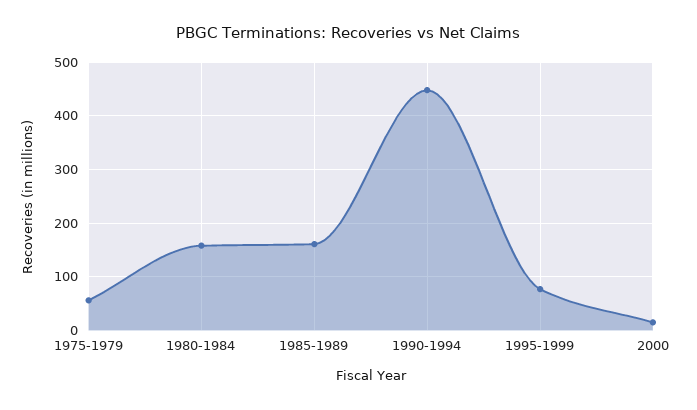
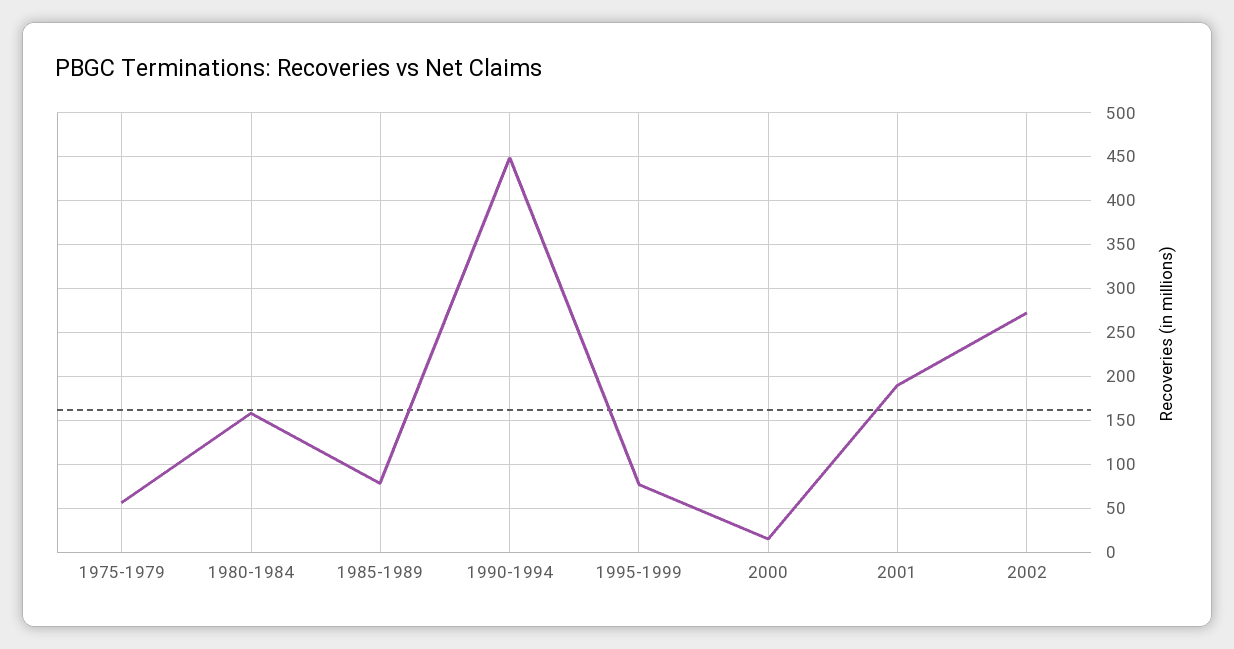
1985-1989: 160 -> 80
2001: none -> 190
2002: none -> 270

